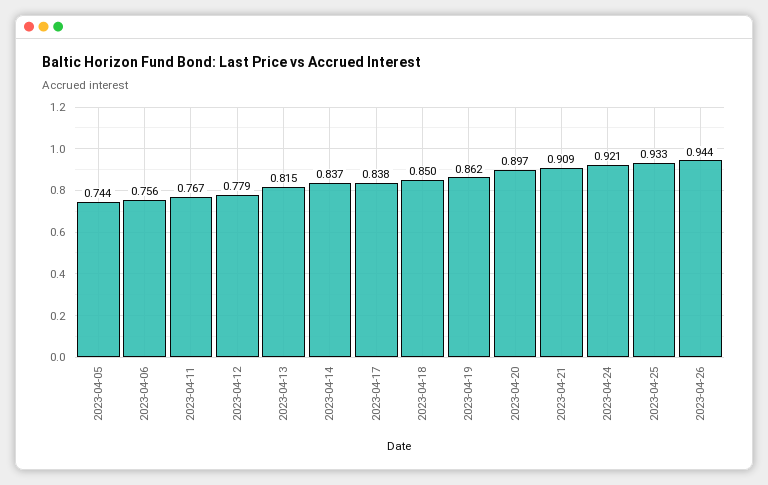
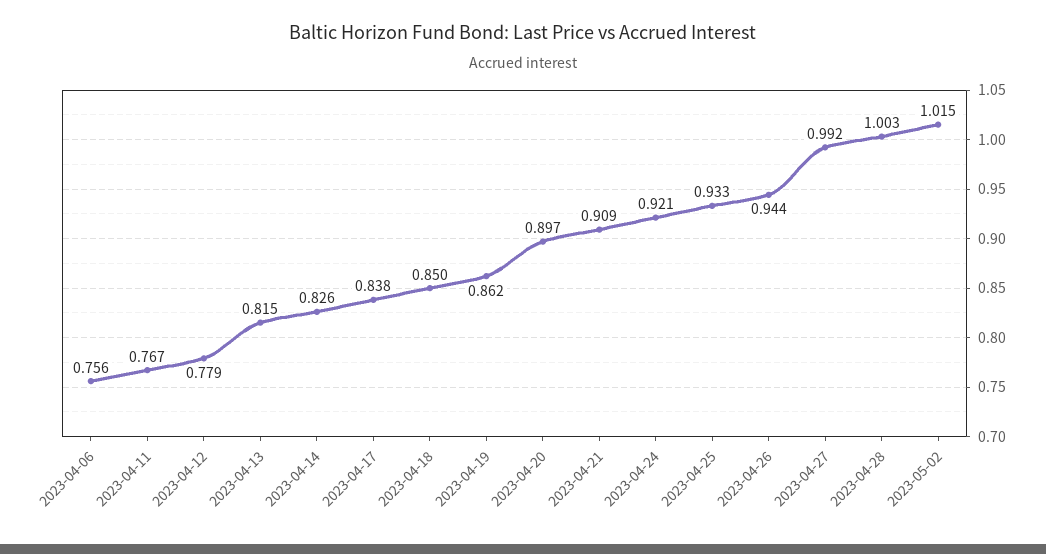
2023-04-05: 0.744 -> none
2023-04-14: 0.837 -> 0.826
2023-04-27: none -> 0.992
2023-04-28: none -> 1.003
2023-05-02: none -> 1.015

